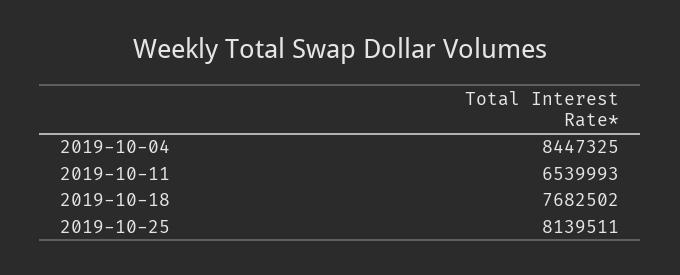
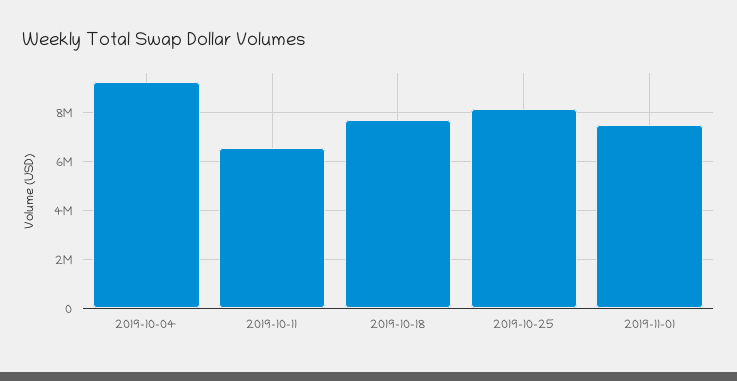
2019-10-04: 8447325 -> 9250000
2019-11-01: none -> 7500000

